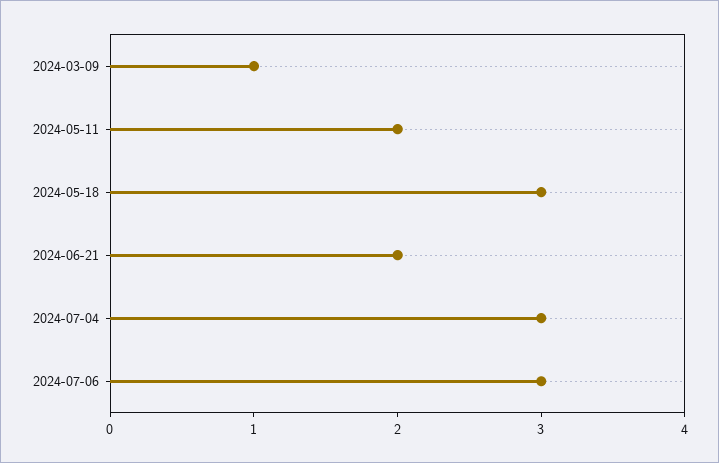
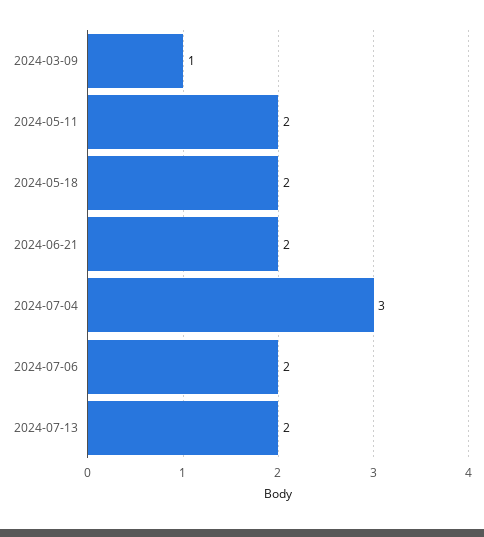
2024-05-18: 3 -> 2
2024-07-06: 3 -> 2
2024-07-13: none -> 2

